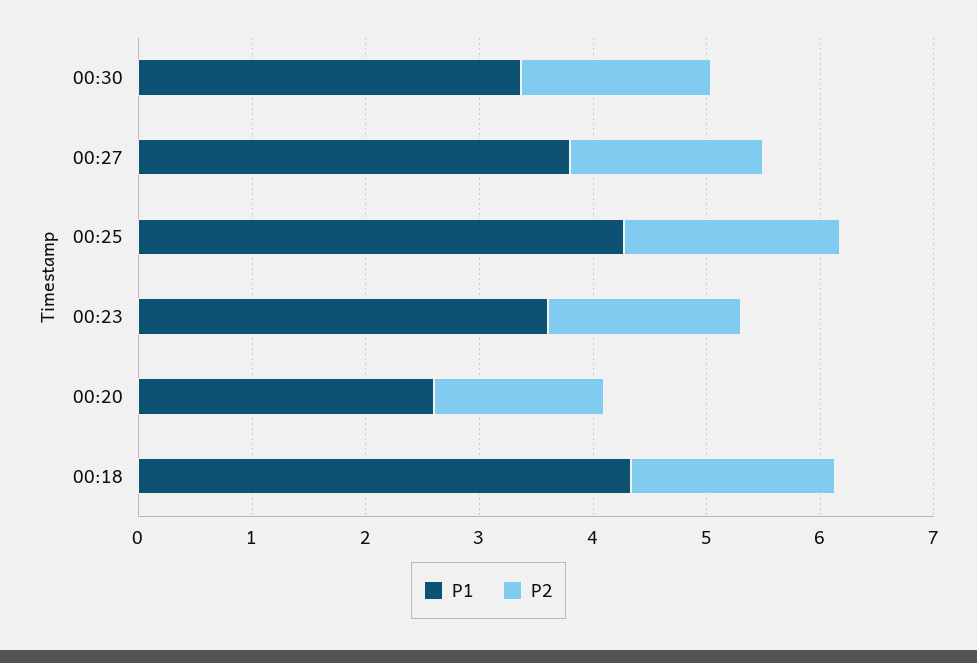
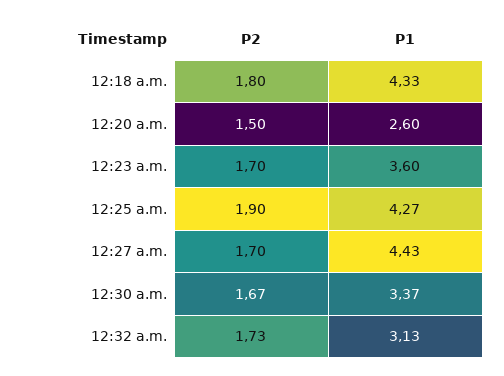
P1, 00:27: 3.8 -> 4.43
P2, 12:32 a.m.: none -> 1.73
P1, 12:32 a.m.: none -> 3.13

